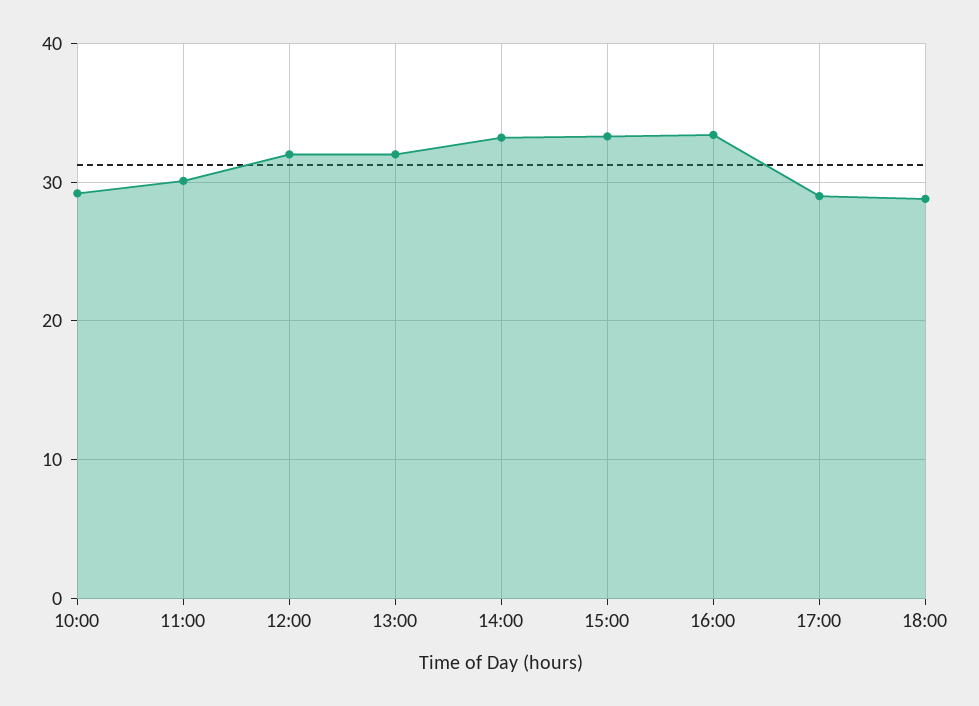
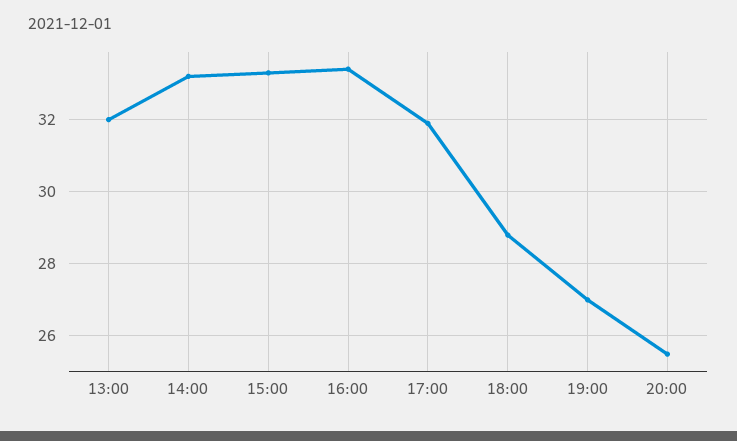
10:00: 29 -> none
11:00: 30 -> none
12:00: 32 -> none
17:00: 29 -> 32
19:00: none -> 27
20:00: none -> 25.5

